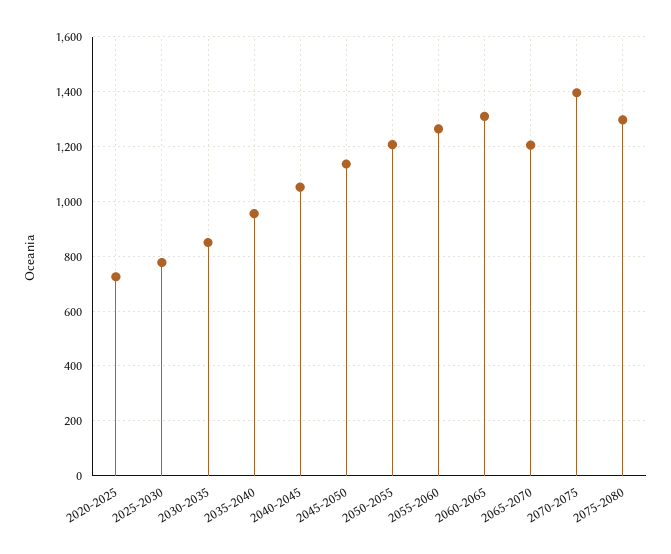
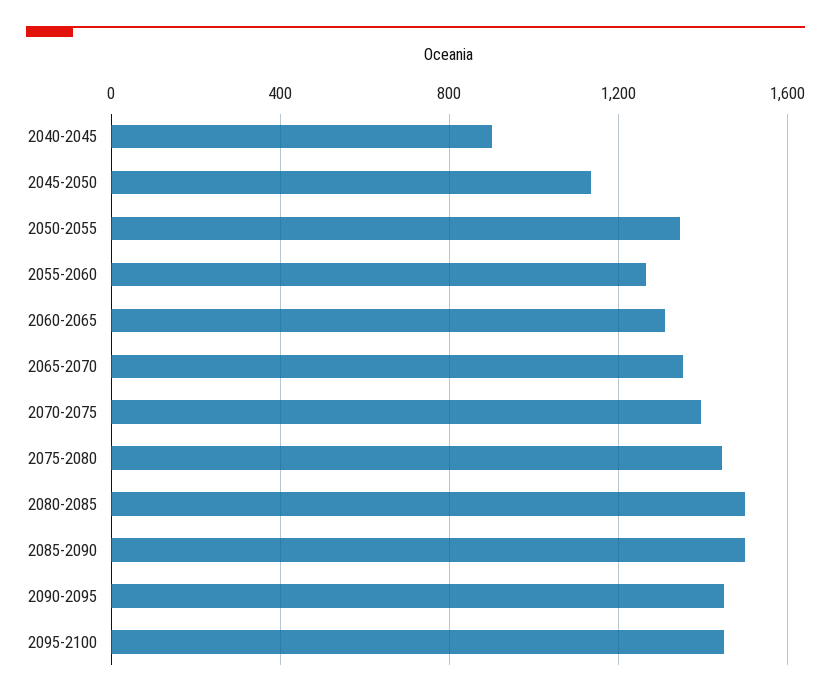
2020-2025: 725 -> none
2025-2030: 775 -> none
2030-2035: 850 -> none
2035-2040: 950 -> none
2040-2045: 1050 -> 900
2050-2055: 1200 -> 1350
2065-2070: 1200 -> 1350
2075-2080: 1300 -> 1450
2080-2085: none -> 1500
2085-2090: none -> 1500
2090-2095: none -> 1450
2095-2100: none -> 1450

